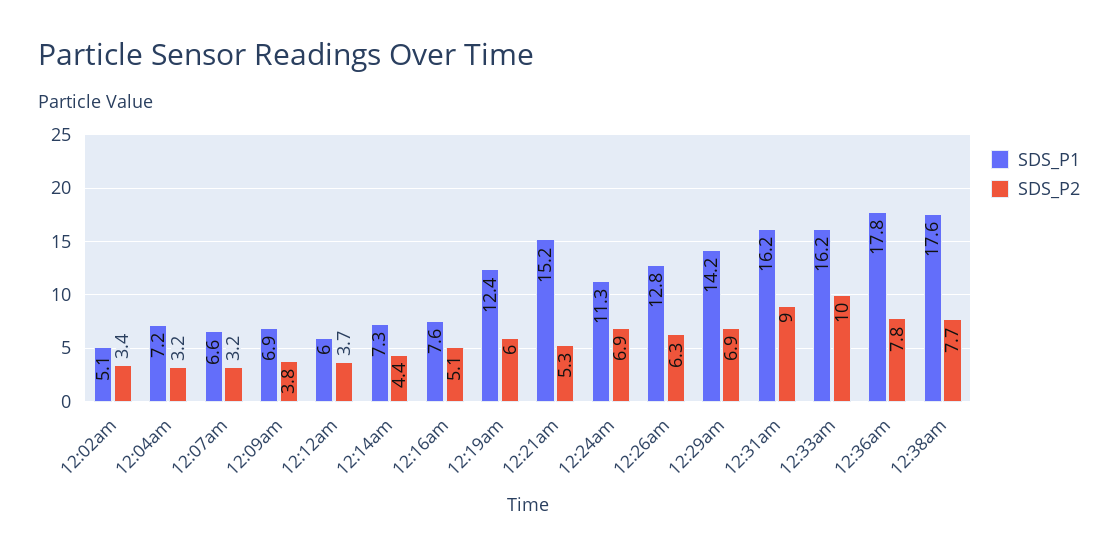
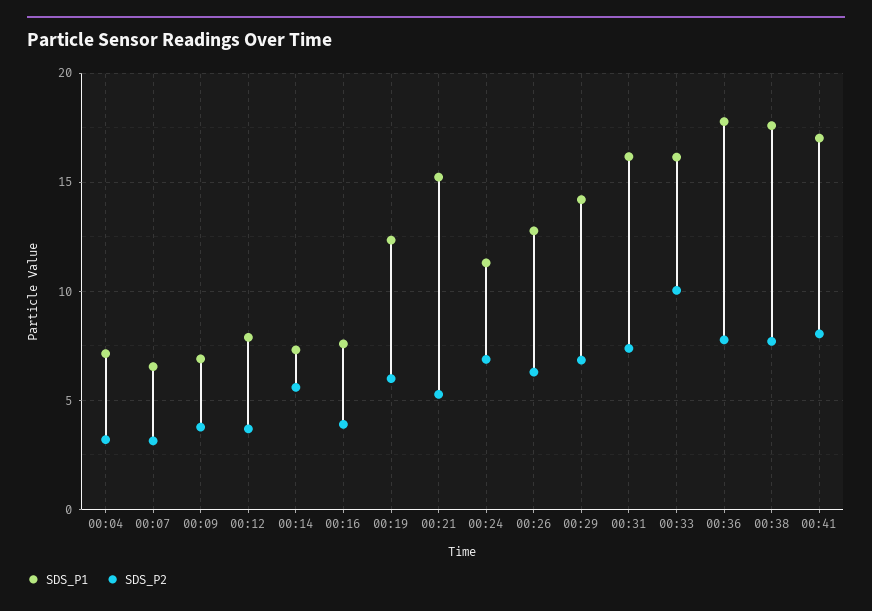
SDS_P1, 12:02am: 5.1 -> none
SDS_P2, 12:02am: 3.4 -> none
SDS_P1, 12:12am: 6 -> 8
SDS_P2, 12:14am: 4.4 -> 5.5
SDS_P2, 12:16am: 5.1 -> 4
SDS_P2, 12:31am: 9 -> 7.5
SDS_P1, 00:41: none -> 17
SDS_P2, 00:41: none -> 8

